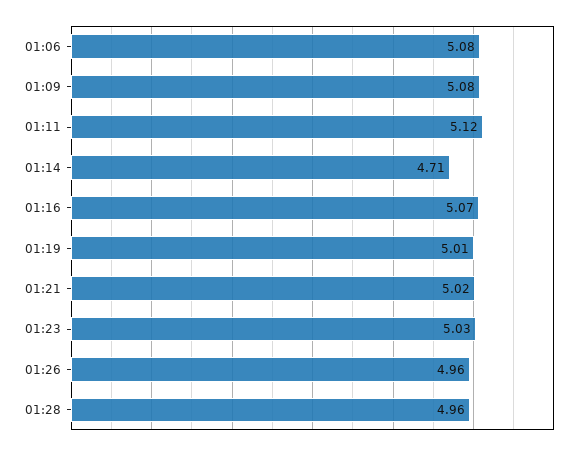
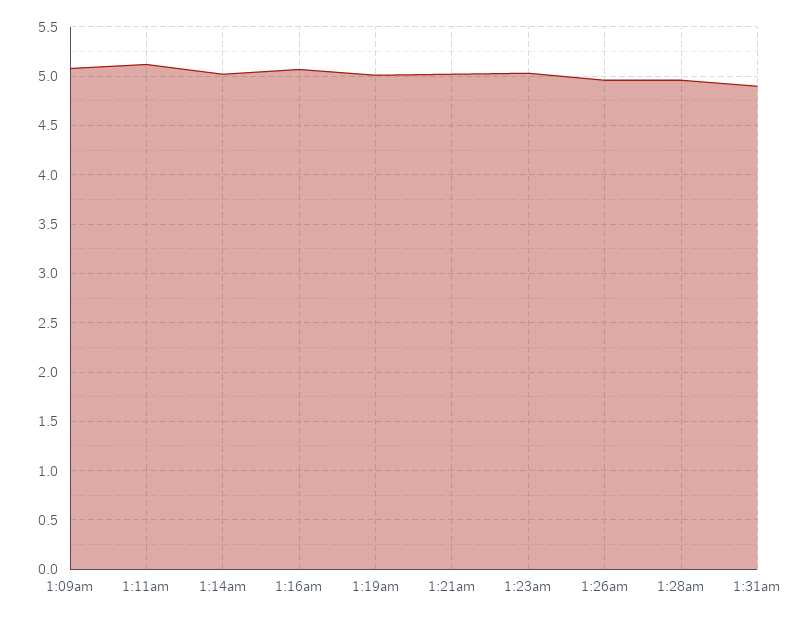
01:06: 5.08 -> none
01:14: 4.71 -> 5
1:31am: none -> 4.9

